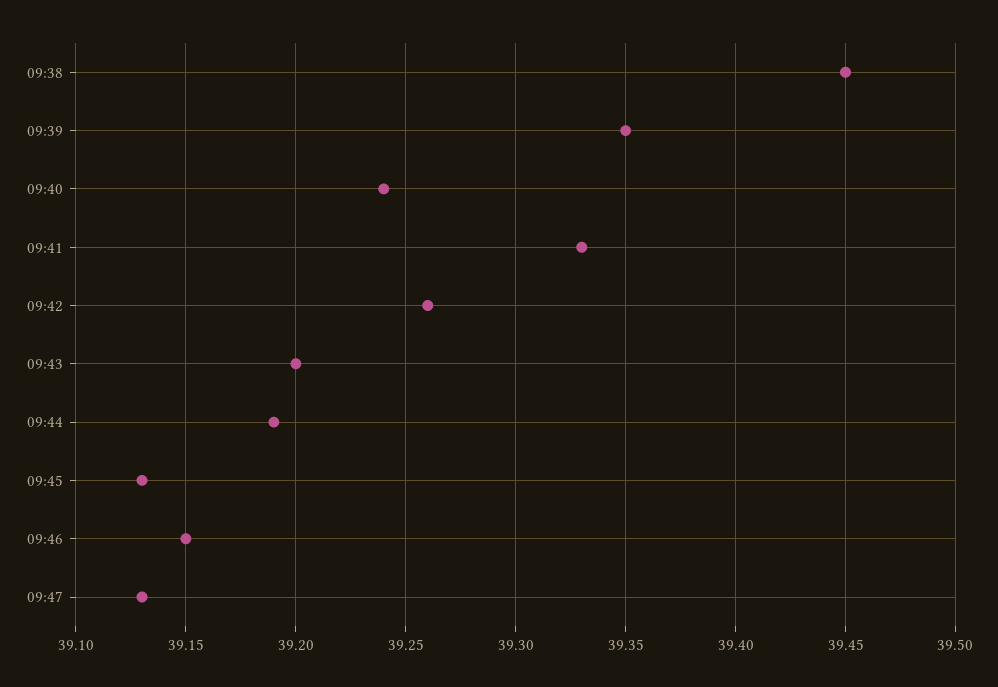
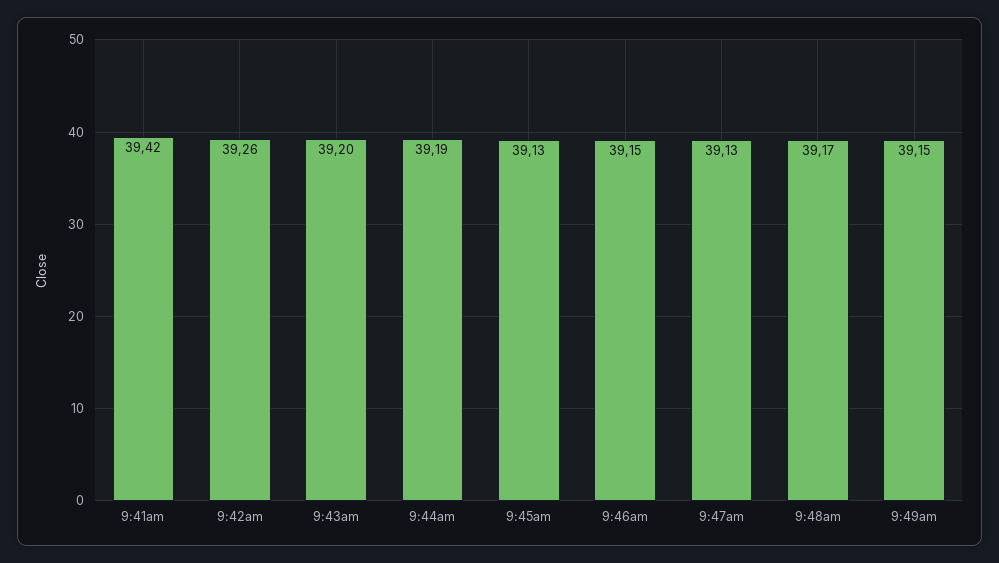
09:38: 39.45 -> none
09:39: 39.35 -> none
09:40: 39.24 -> none
09:41: 39.33 -> 39.42
9:48am: none -> 39.17
9:49am: none -> 39.15

